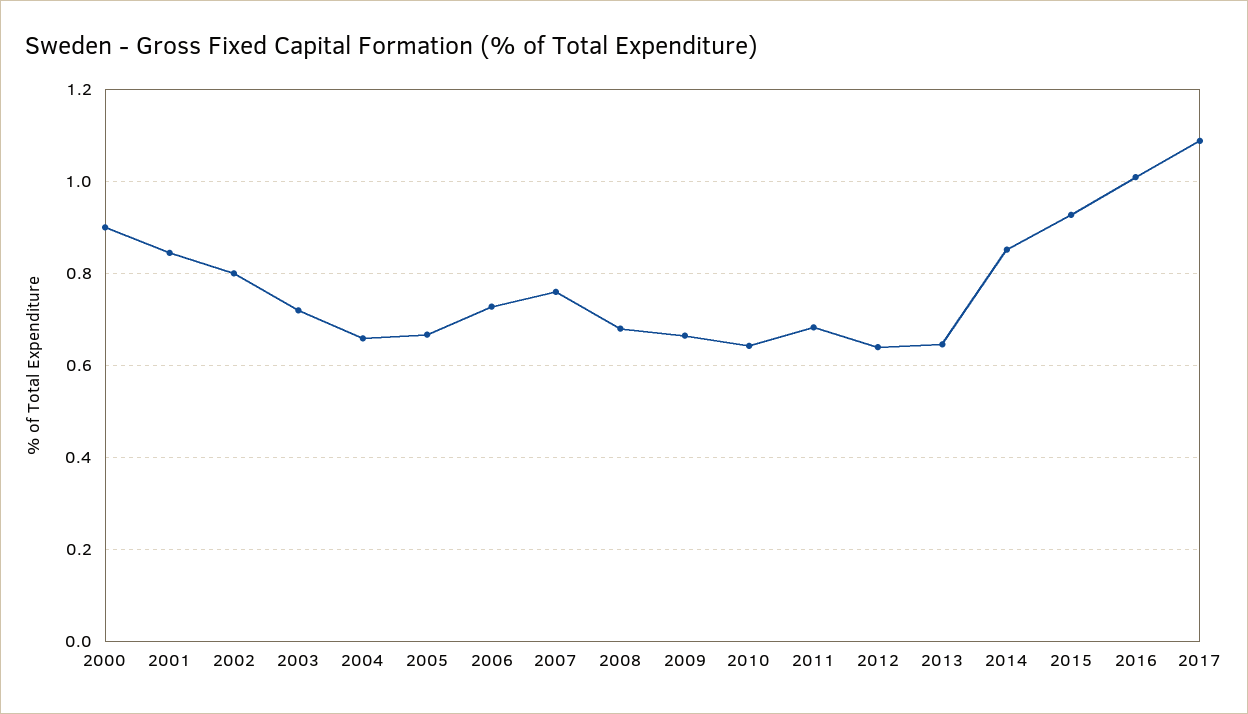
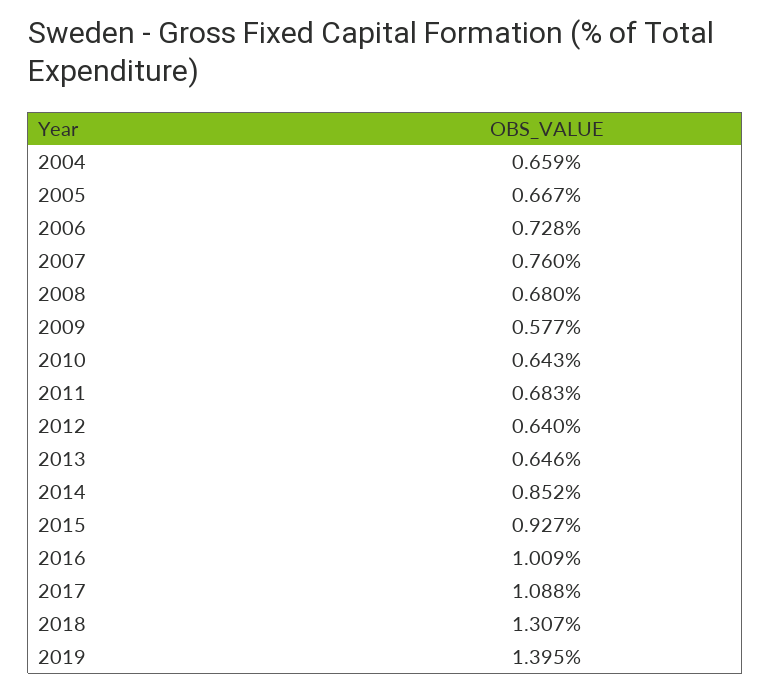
2000: 0.9 -> none
2001: 0.84 -> none
2002: 0.8 -> none
2003: 0.72 -> none
2009: 0.66 -> 0.577
2018: none -> 1.307
2019: none -> 1.395

